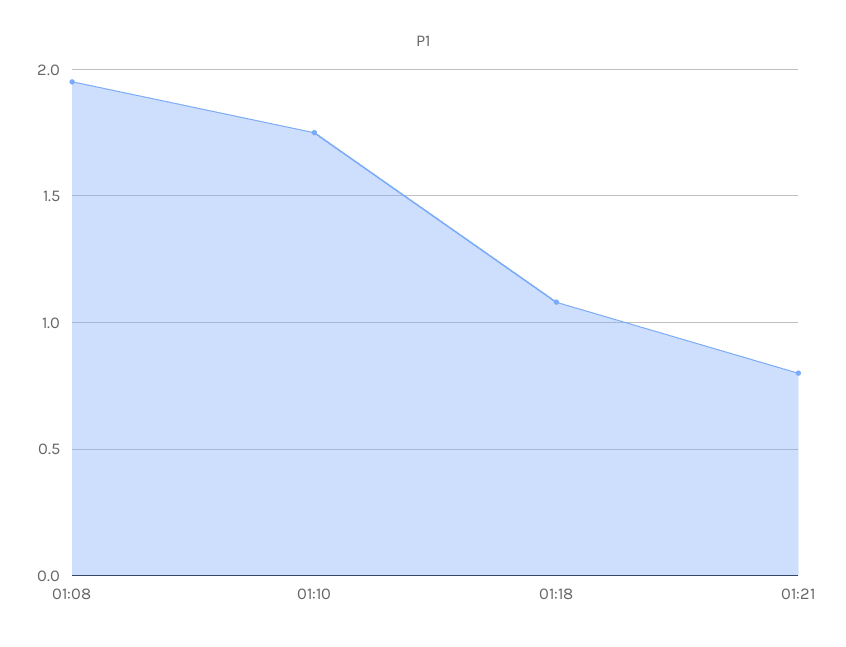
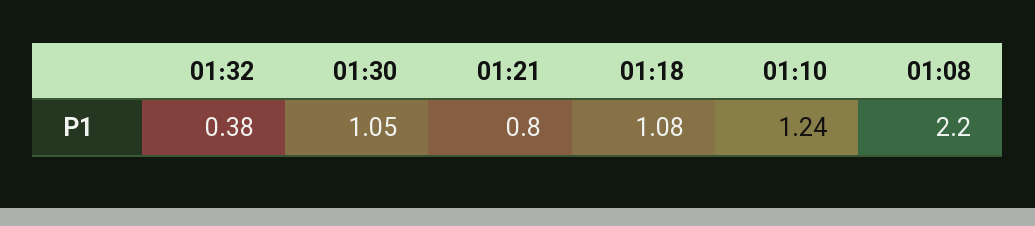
01:08: 1.95 -> 2.2
01:10: 1.75 -> 1.24
01:32: none -> 0.38
01:30: none -> 1.05

